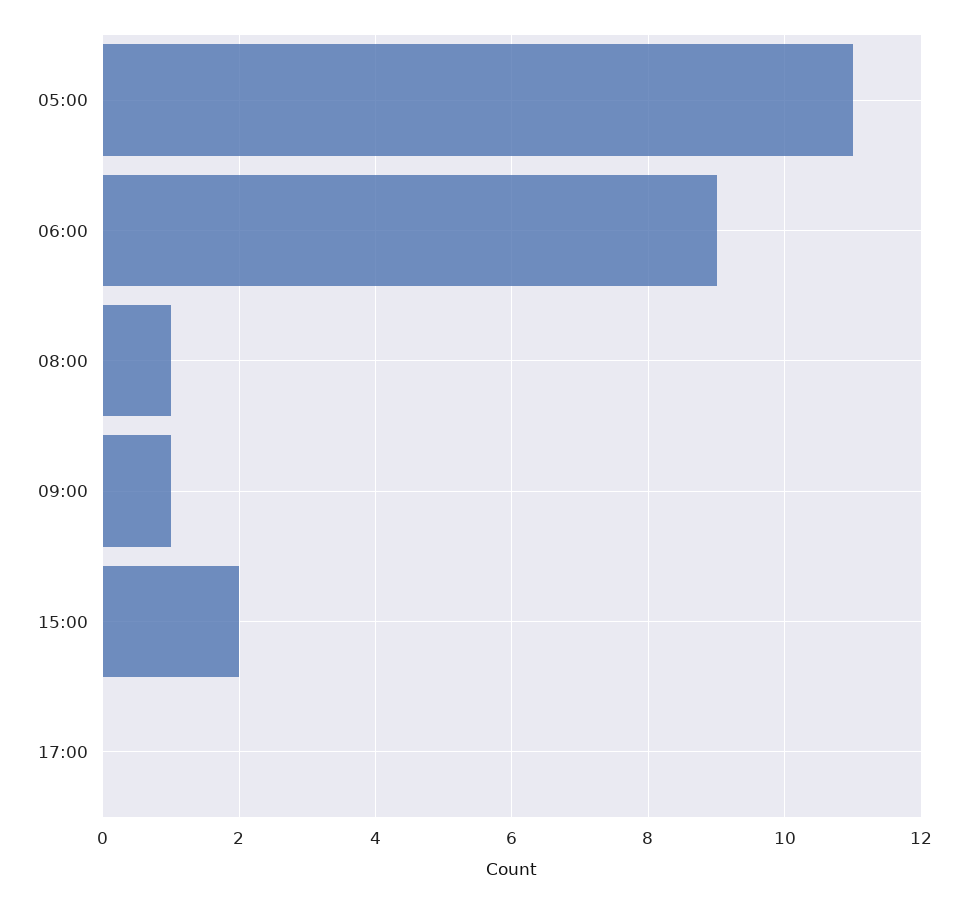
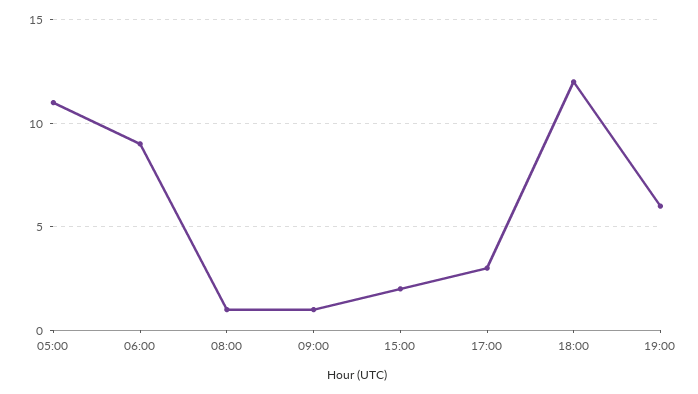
17:00: 0 -> 3
18:00: none -> 12
19:00: none -> 6

